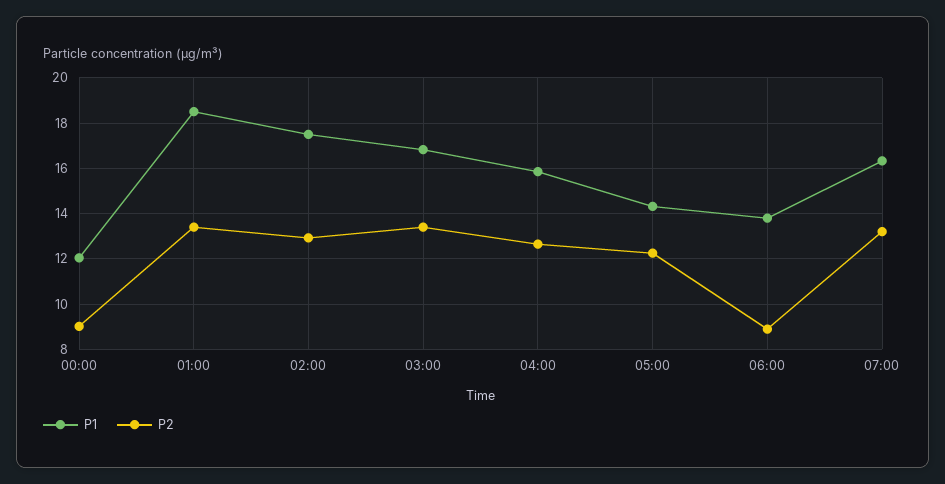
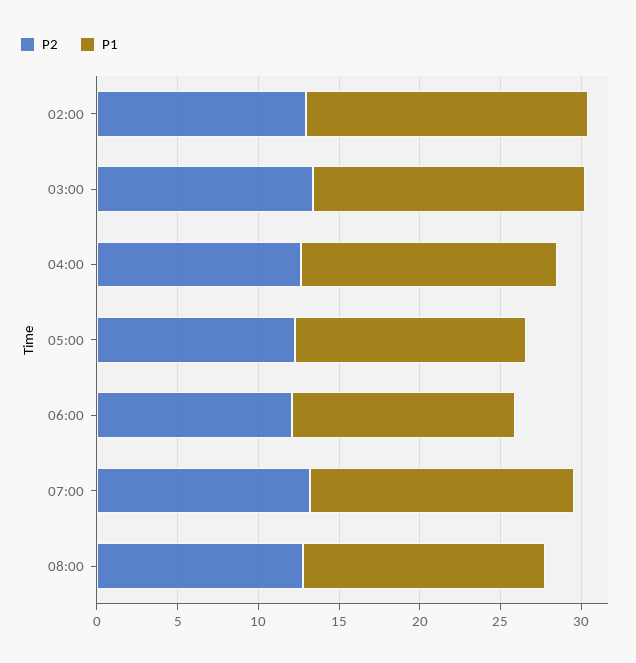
P1, 00:00: 12 -> none
P2, 00:00: 9 -> none
P1, 01:00: 18.5 -> none
P2, 01:00: 13.5 -> none
P2, 06:00: 9 -> 12
P2, 08:00: none -> 13
P1, 08:00: none -> 15

